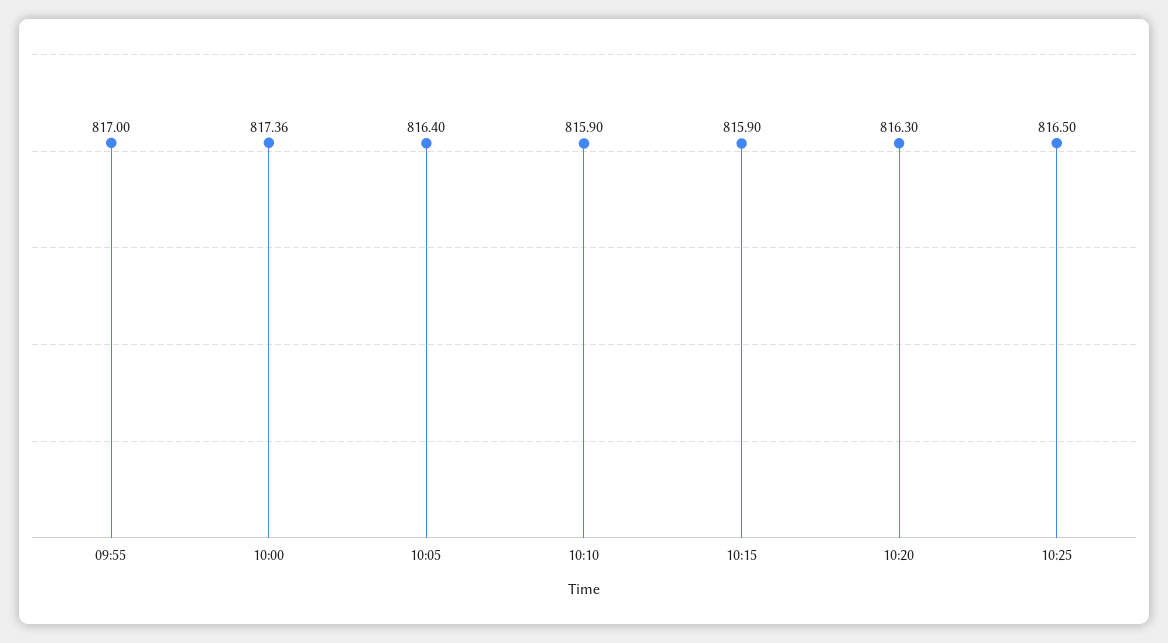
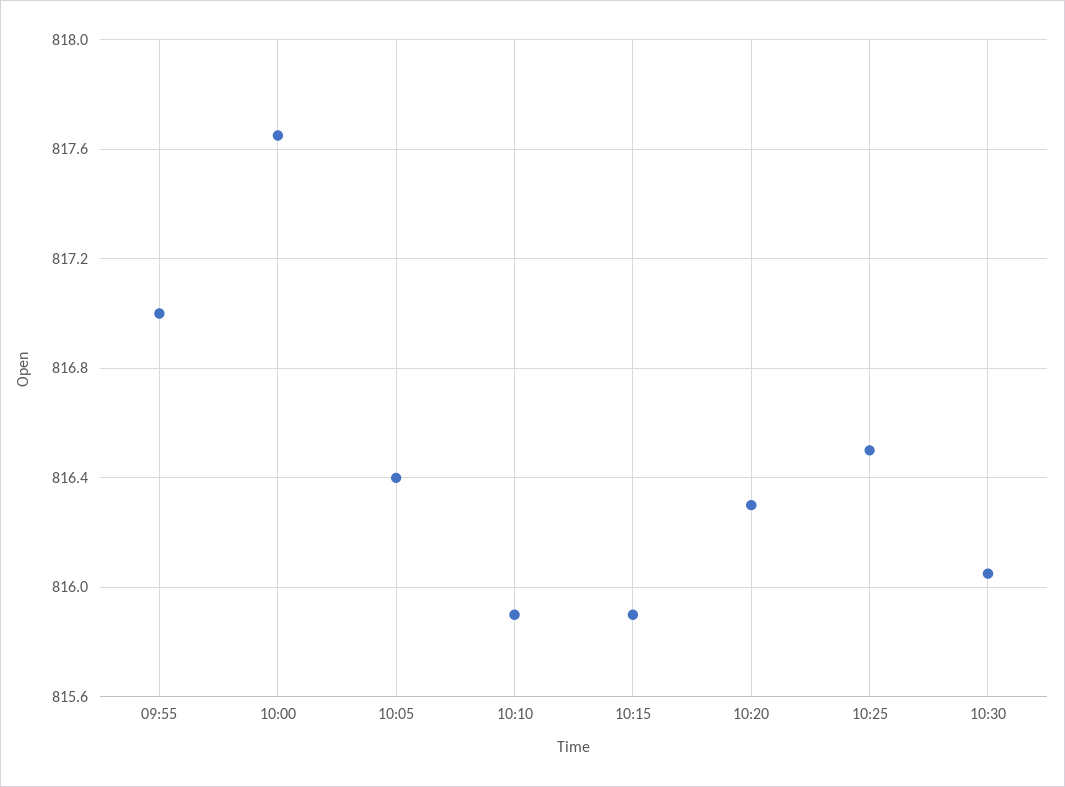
10:00: 817.36 -> 817.65
10:30: none -> 816.05

